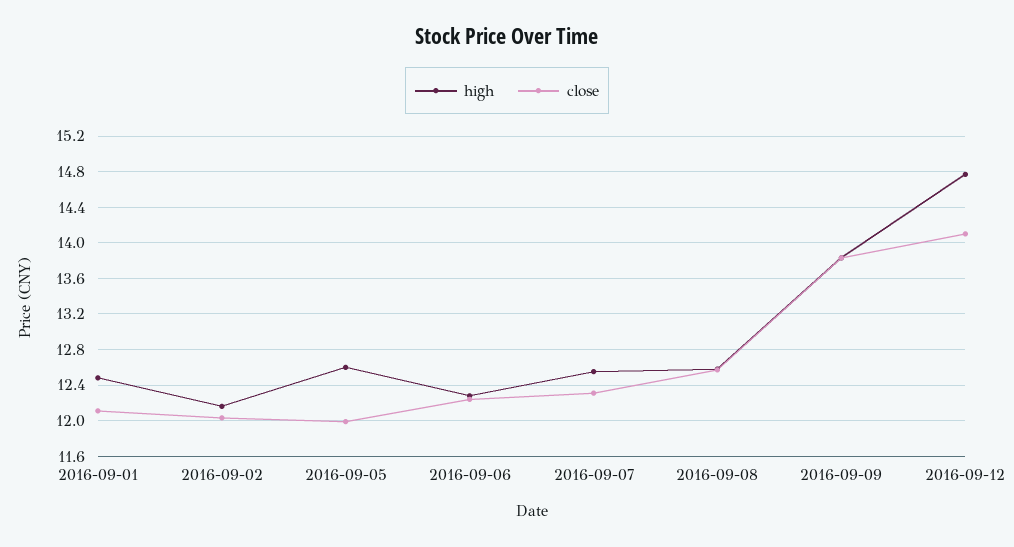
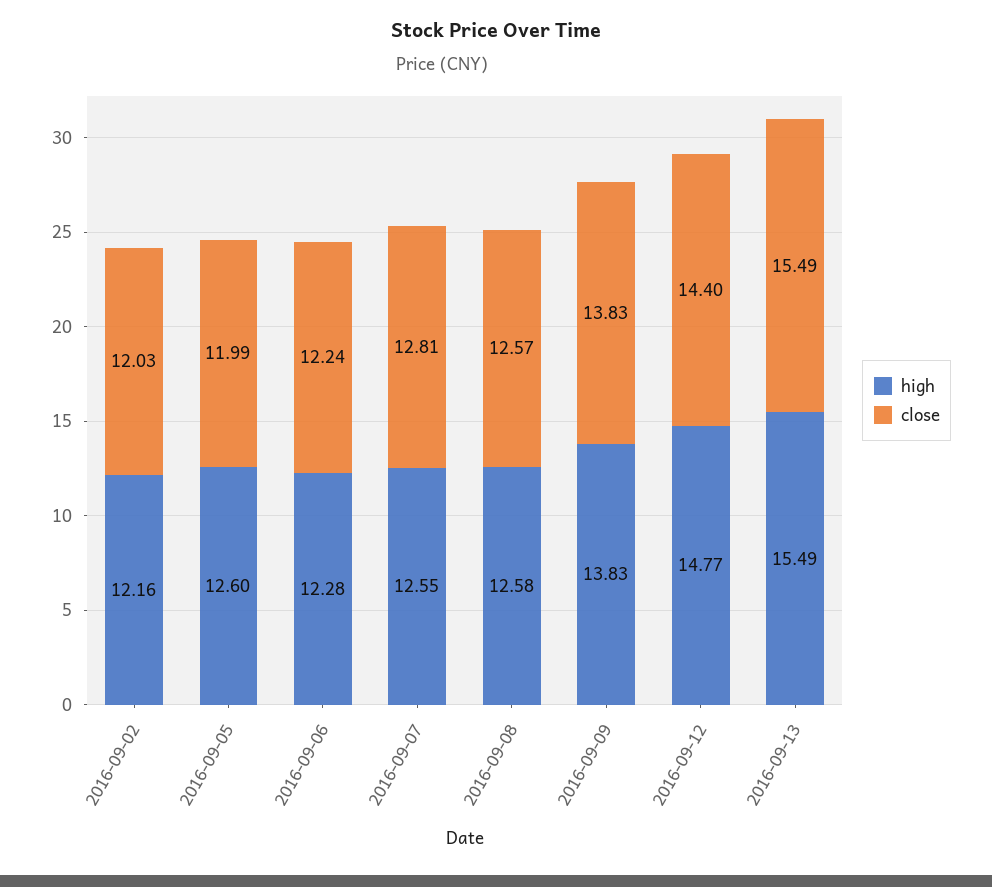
high, 2016-09-01: 12.5 -> none
close, 2016-09-01: 12.1 -> none
close, 2016-09-07: 12.3 -> 12.81
close, 2016-09-12: 14.1 -> 14.4
high, 2016-09-13: none -> 15.49
close, 2016-09-13: none -> 15.49

